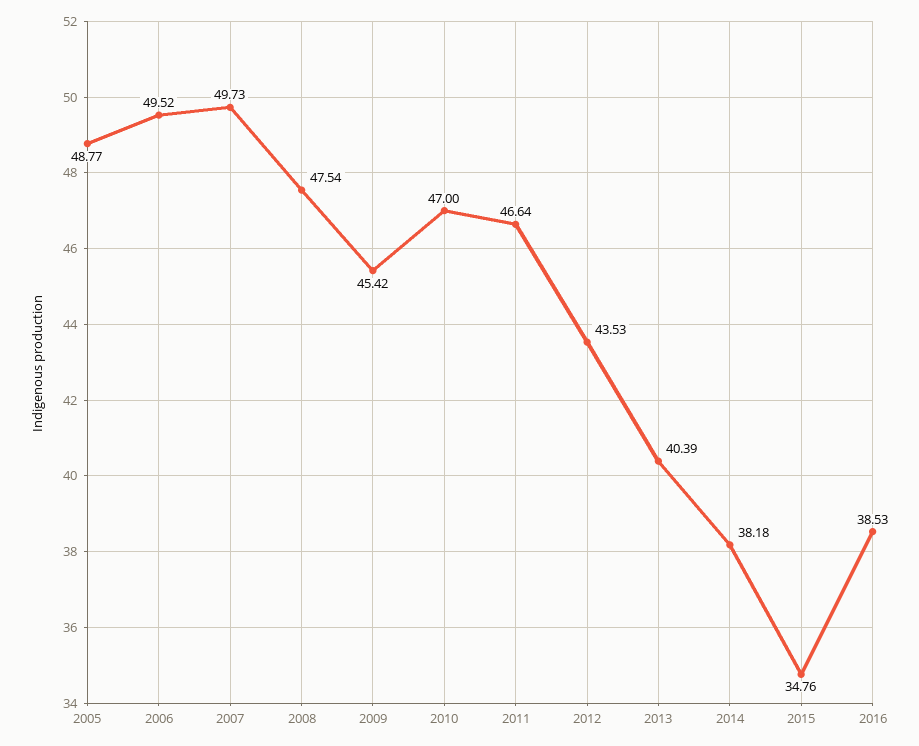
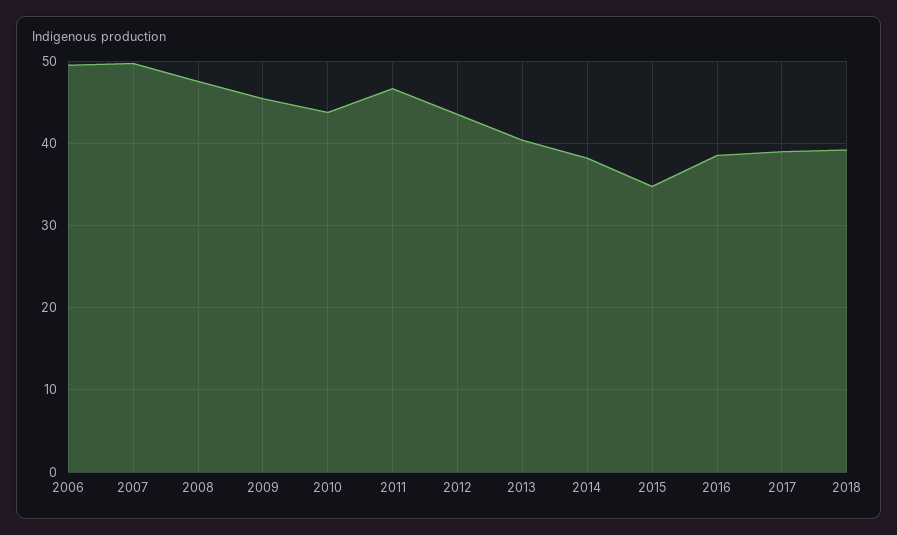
2005: 48.77 -> none
2010: 47 -> 44
2017: none -> 39
2018: none -> 39

